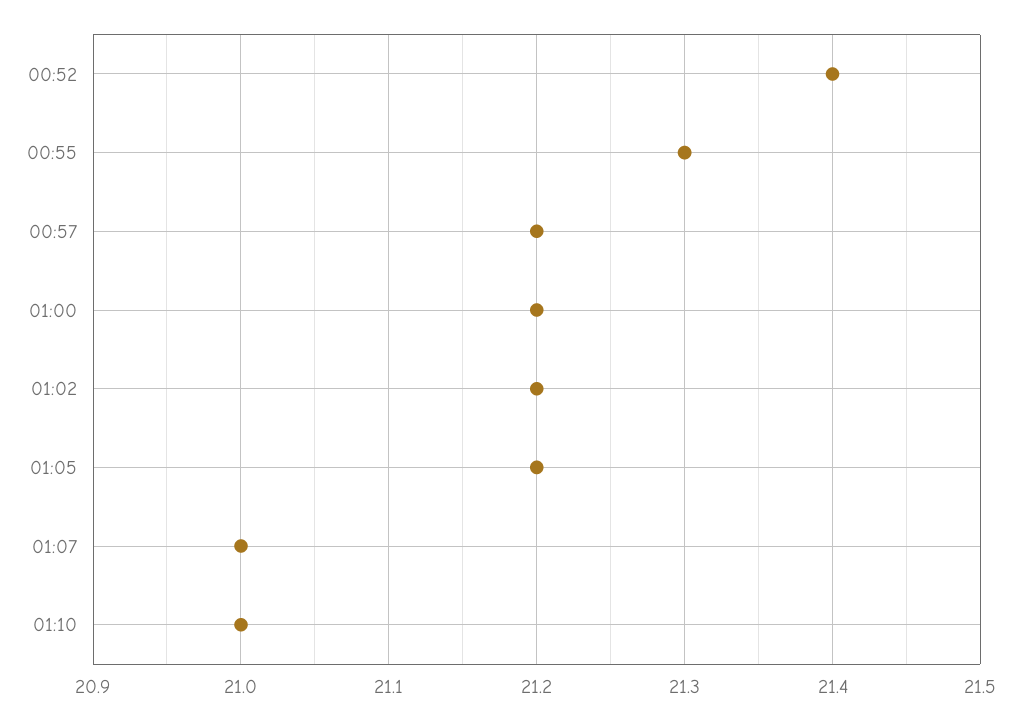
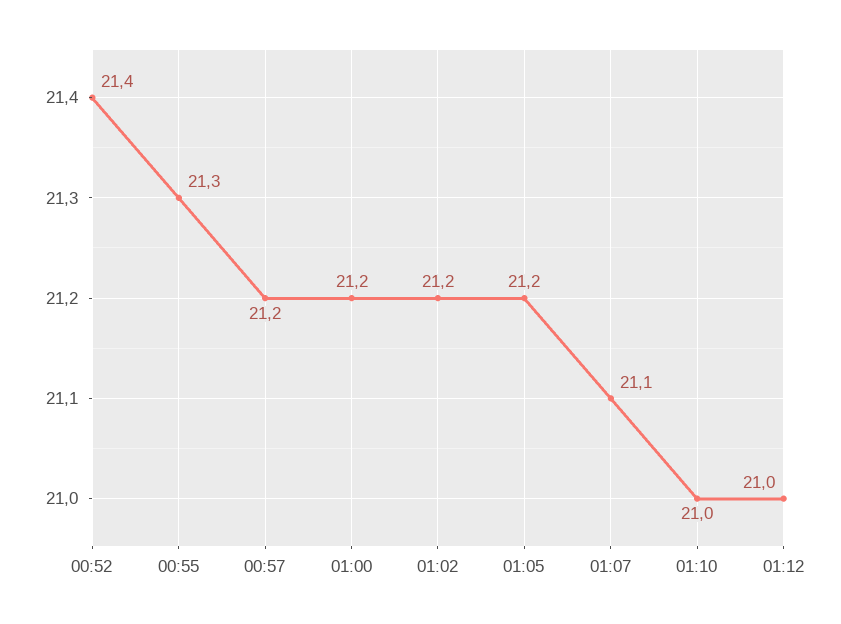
01:07: 21 -> 21.1
01:12: none -> 21

